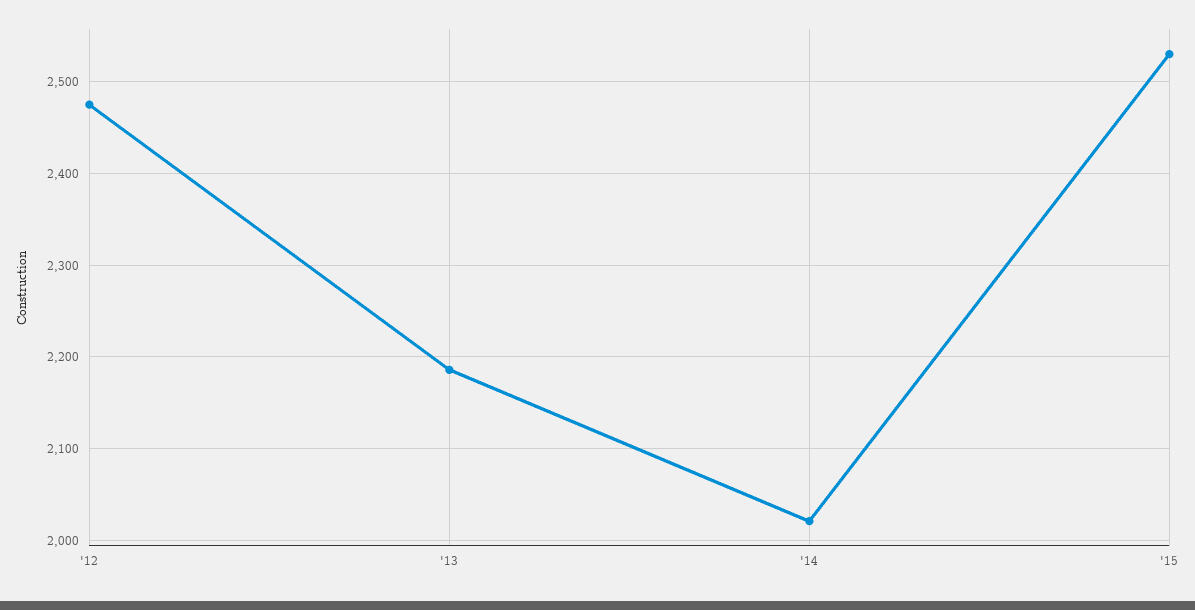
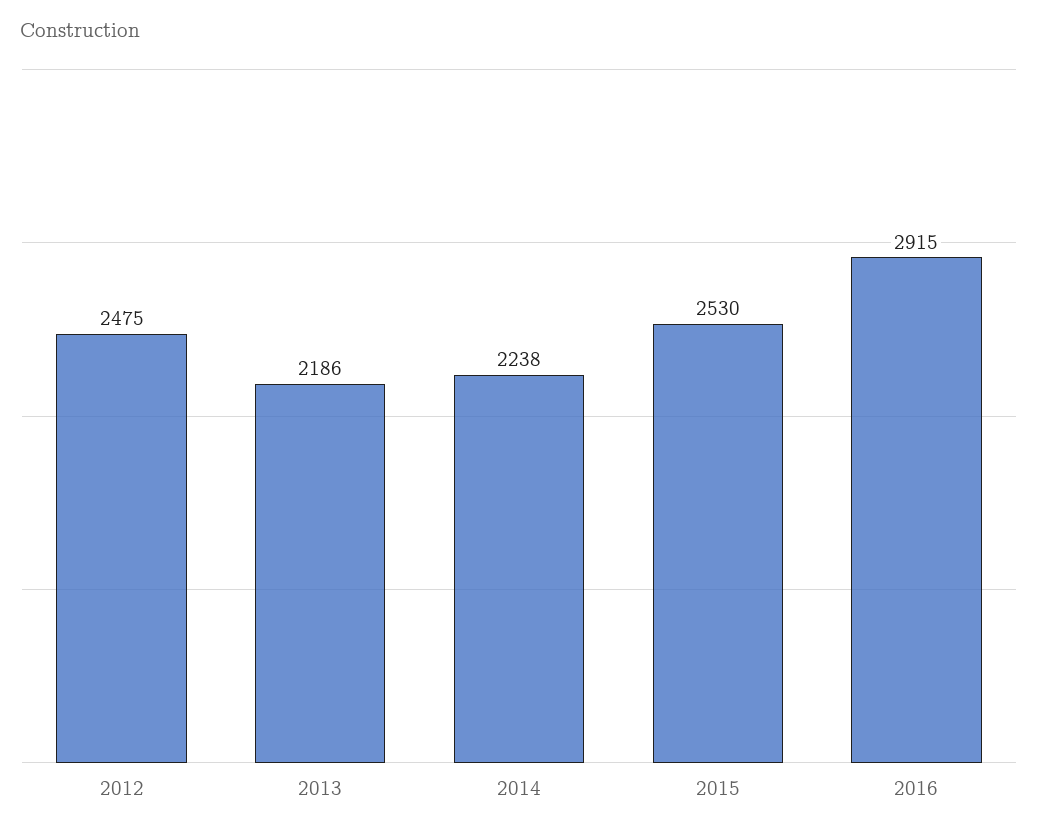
'14: 2020 -> 2238
2016: none -> 2915

